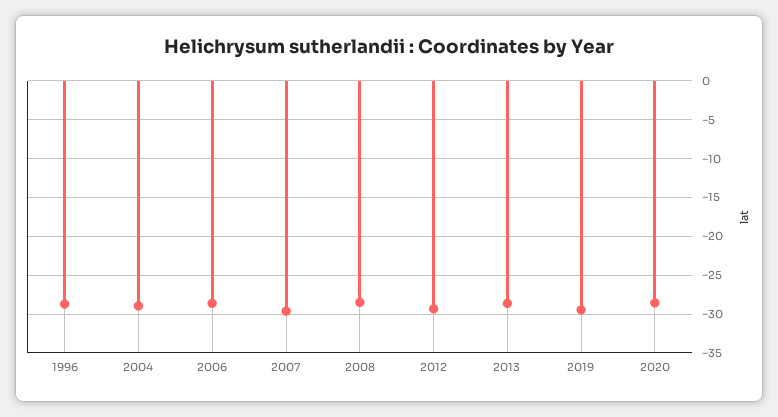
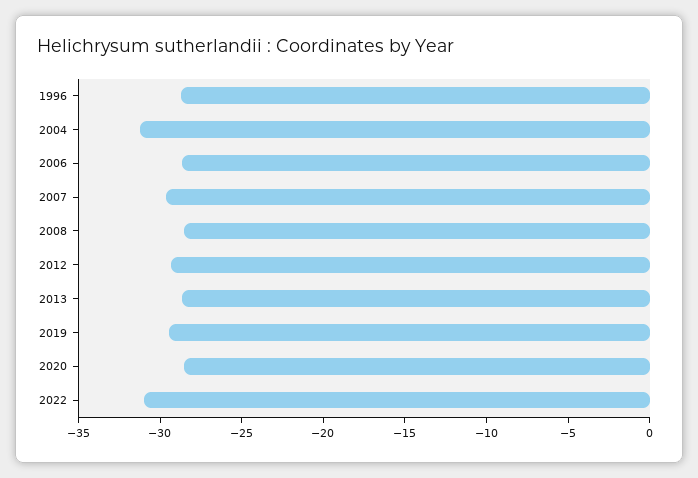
2004: -29 -> -31
2022: none -> -31

